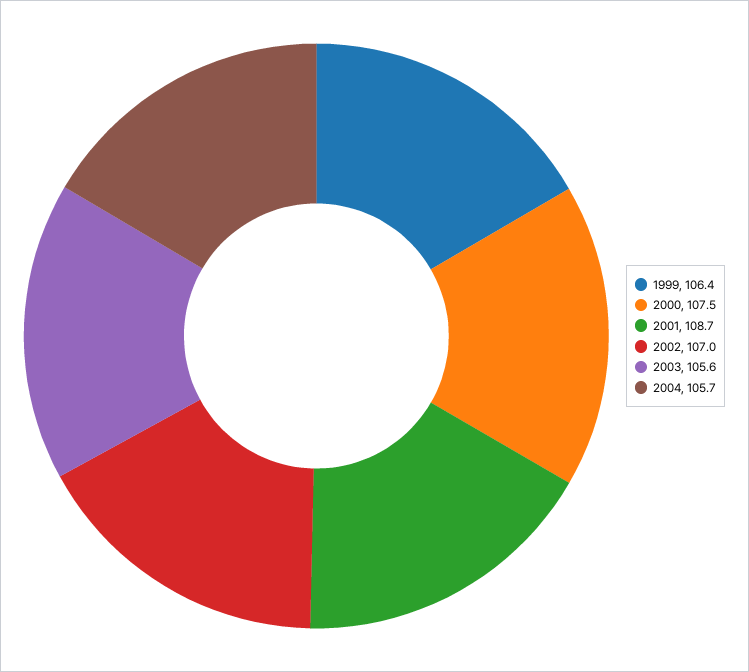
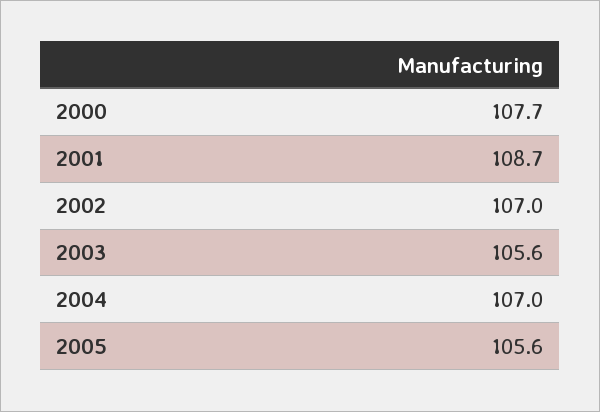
1999: 106.4 -> none
2000: 107.5 -> 107.7
2004: 105.7 -> 107
2005: none -> 105.6

